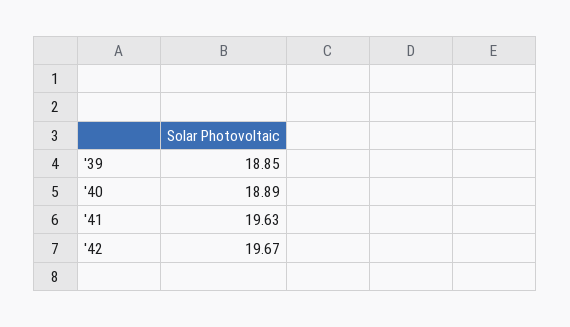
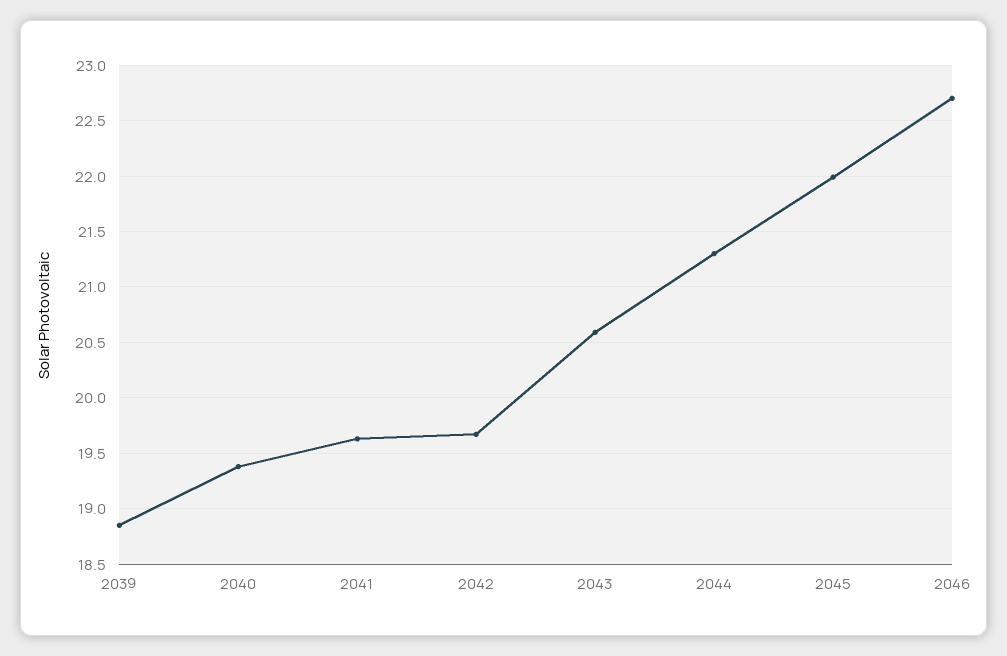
'40: 18.89 -> 19.4
2043: none -> 20.6
2044: none -> 21.3
2045: none -> 22
2046: none -> 22.7

